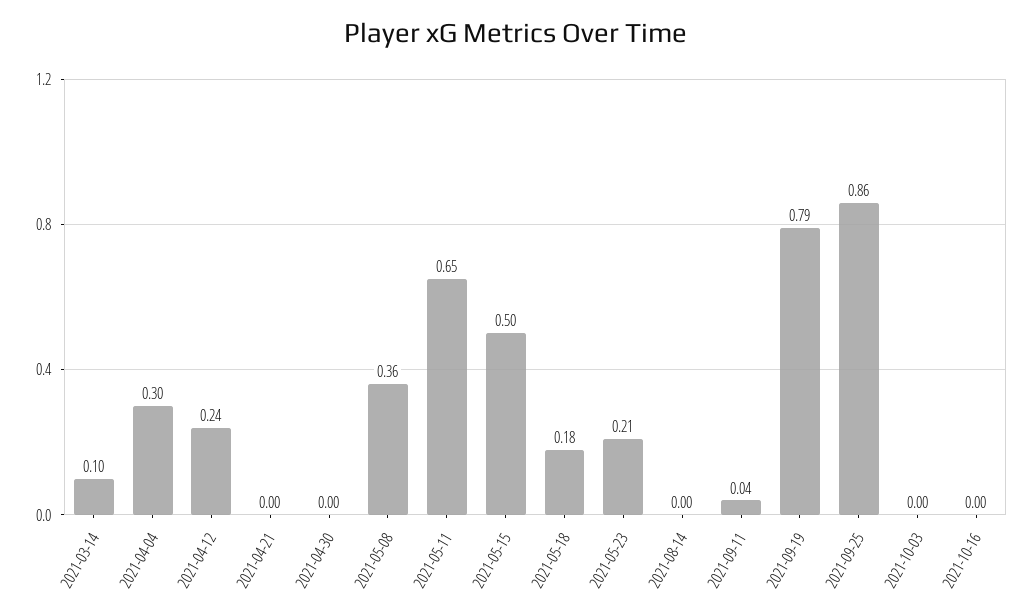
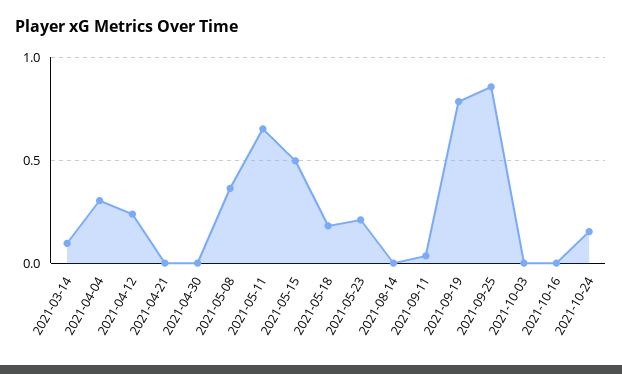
2021-10-24: none -> 0.15

